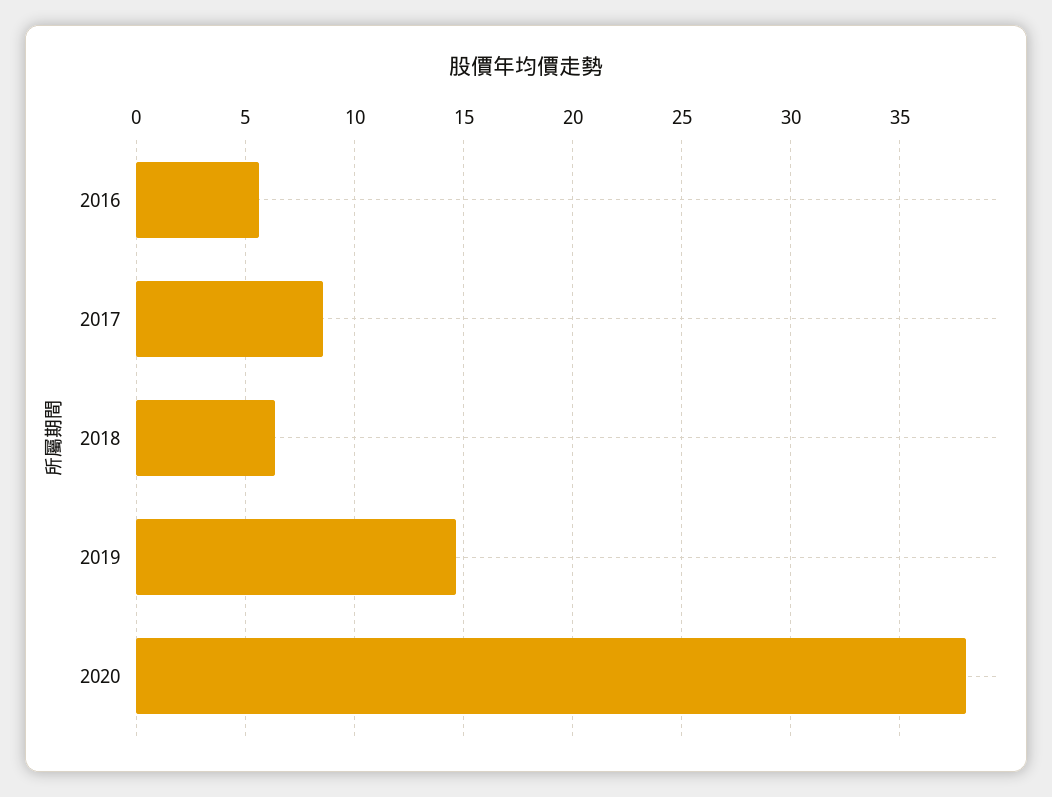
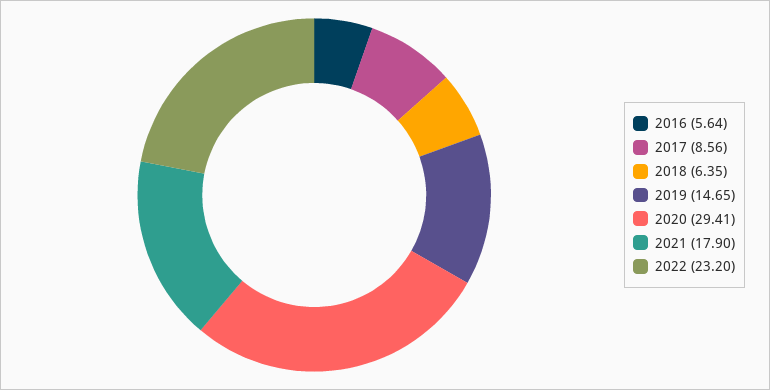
2020: 38 -> 29.41
2021: none -> 17.9
2022: none -> 23.2

